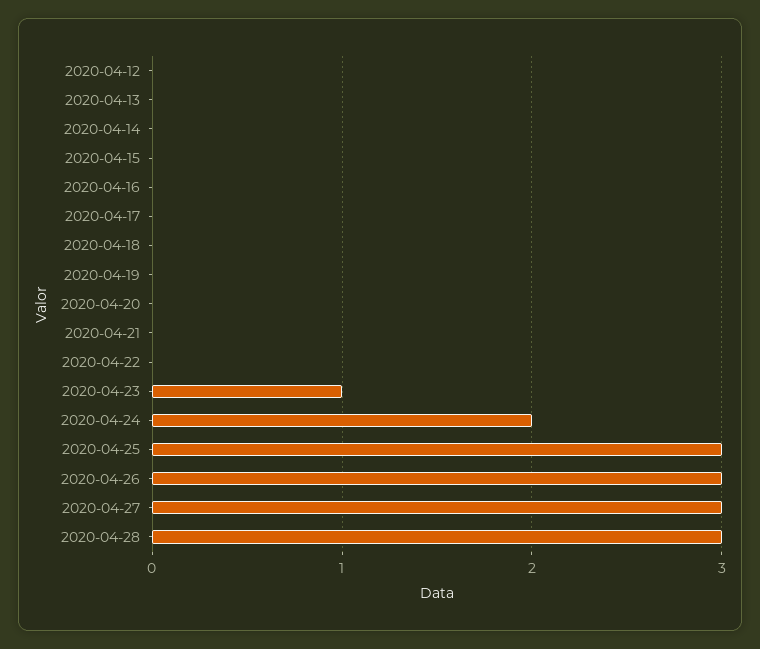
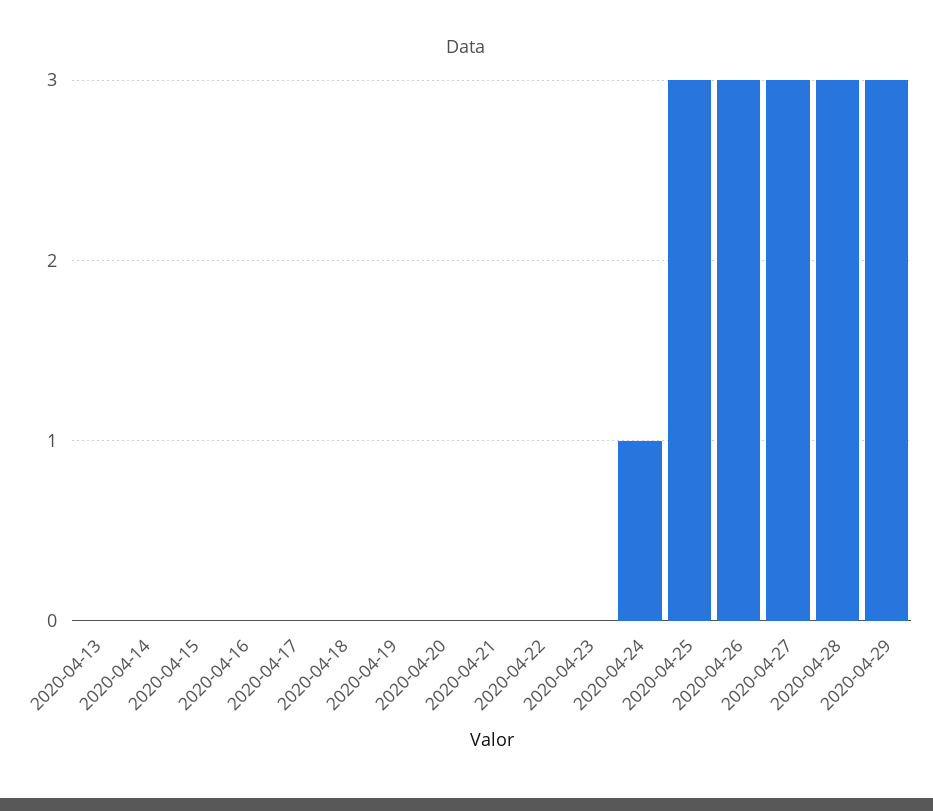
2020-04-12: 0 -> none
2020-04-23: 1 -> 0
2020-04-24: 2 -> 1
2020-04-29: none -> 3

